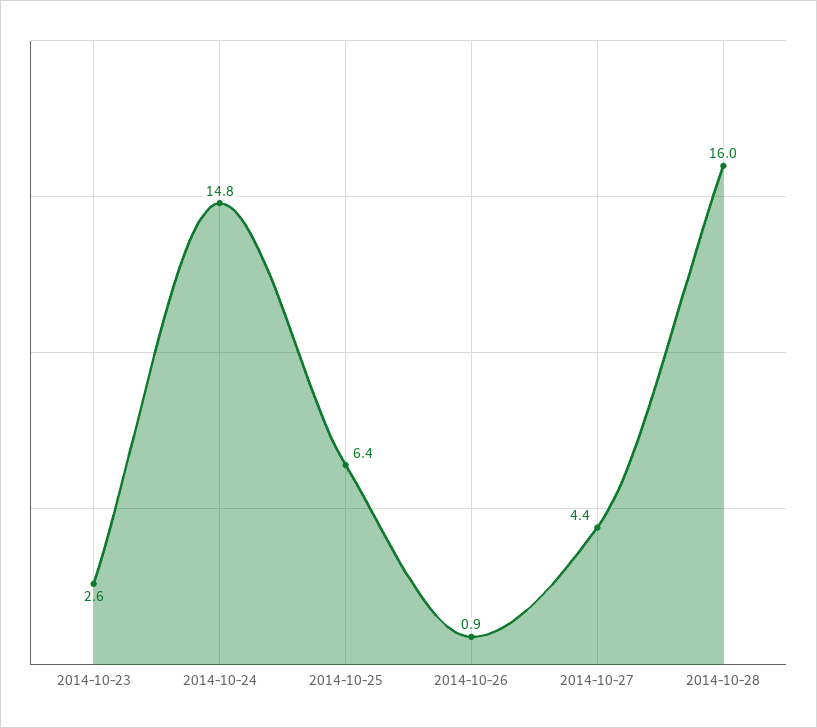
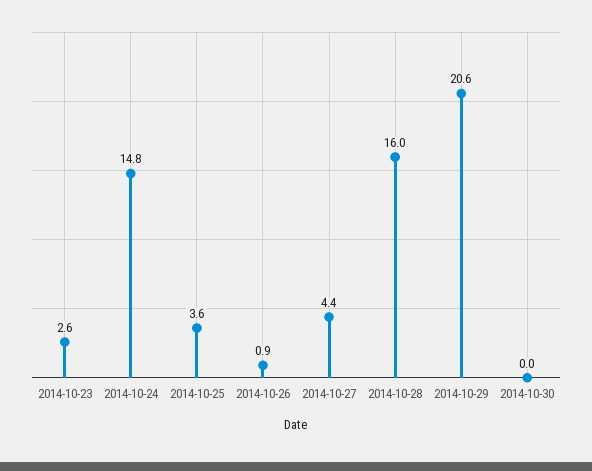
2014-10-25: 6.4 -> 3.6
2014-10-29: none -> 20.6
2014-10-30: none -> 0

